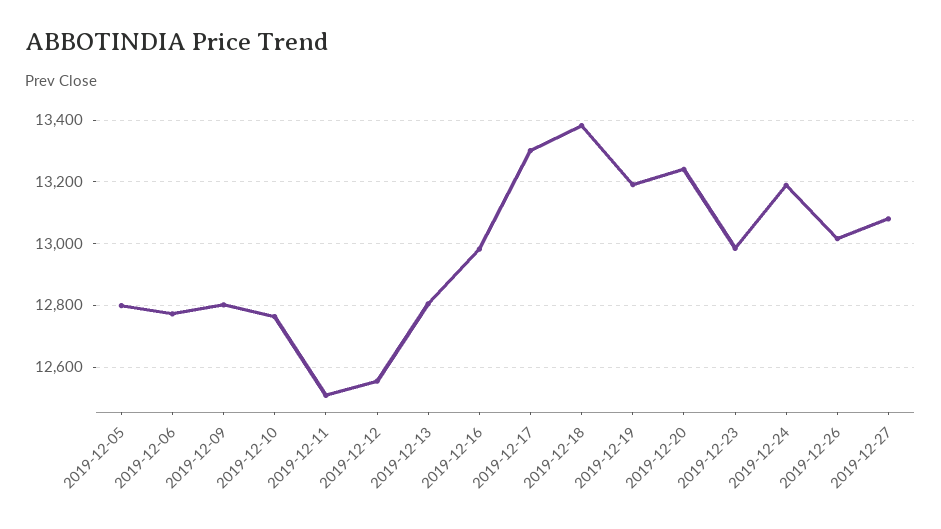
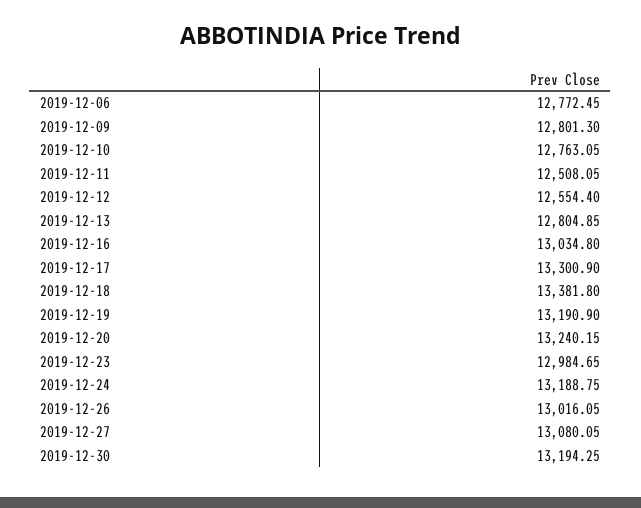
2019-12-05: 12800 -> none
2019-12-16: 12980 -> 13034.8
2019-12-30: none -> 13194.25

